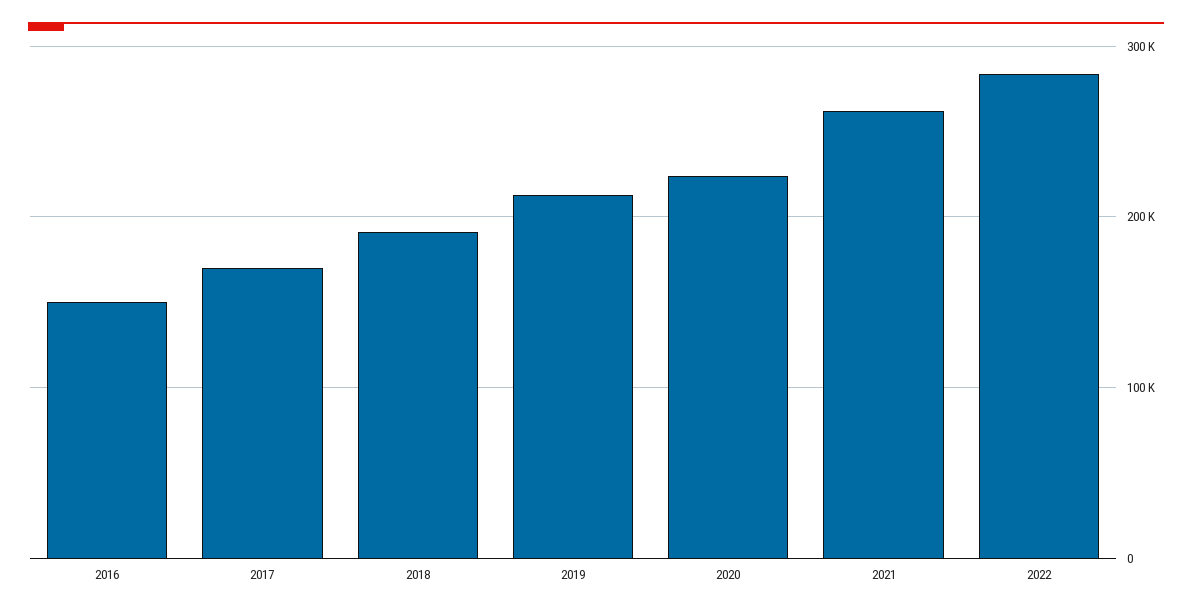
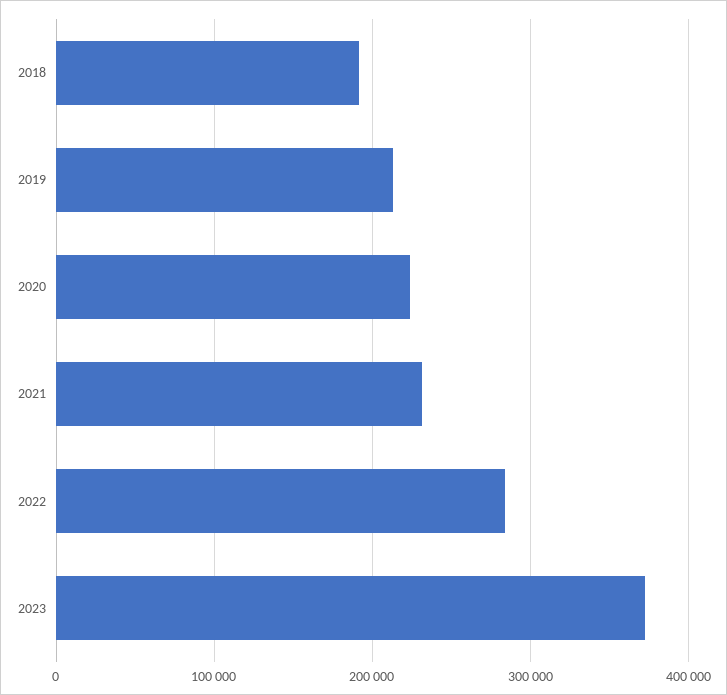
2016: 150000 -> none
2017: 170000 -> none
2021: 260000 -> 230000
2023: none -> 370000

